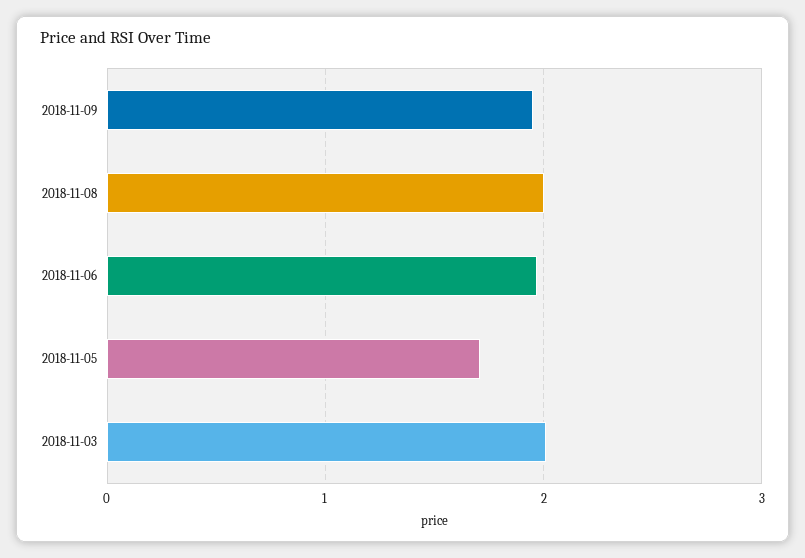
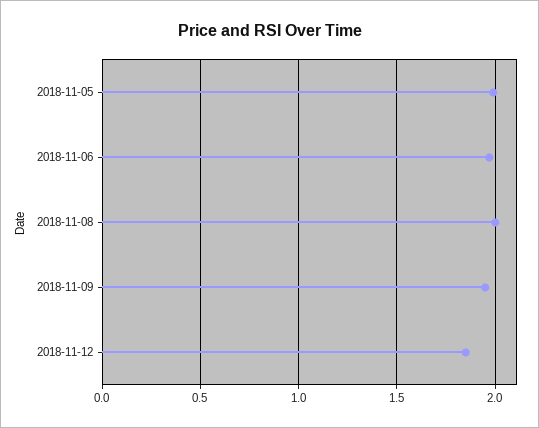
2018-11-05: 1.7 -> 2
2018-11-03: 2 -> none
2018-11-12: none -> 1.85

